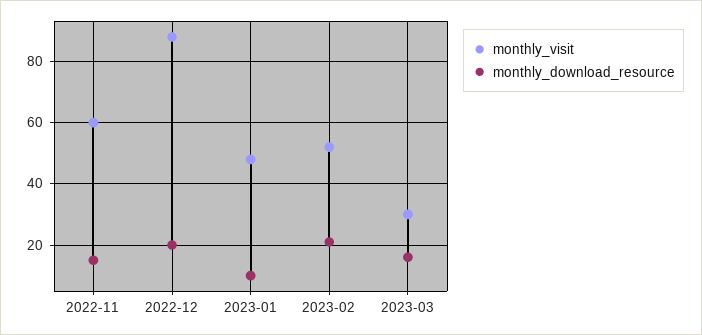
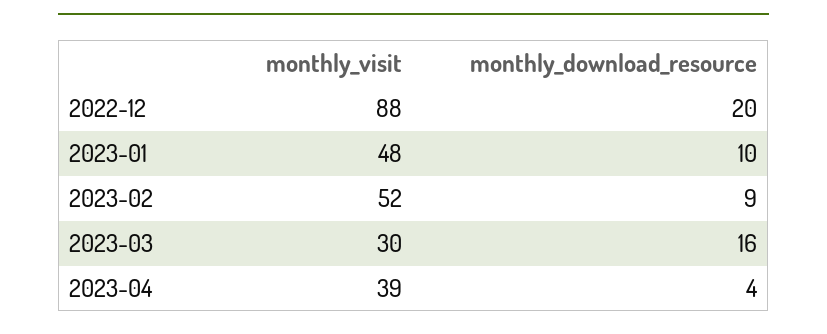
monthly_visit, 2022-11: 60 -> none
monthly_download_resource, 2022-11: 15 -> none
monthly_download_resource, 2023-02: 20 -> 9
monthly_visit, 2023-04: none -> 39
monthly_download_resource, 2023-04: none -> 4

